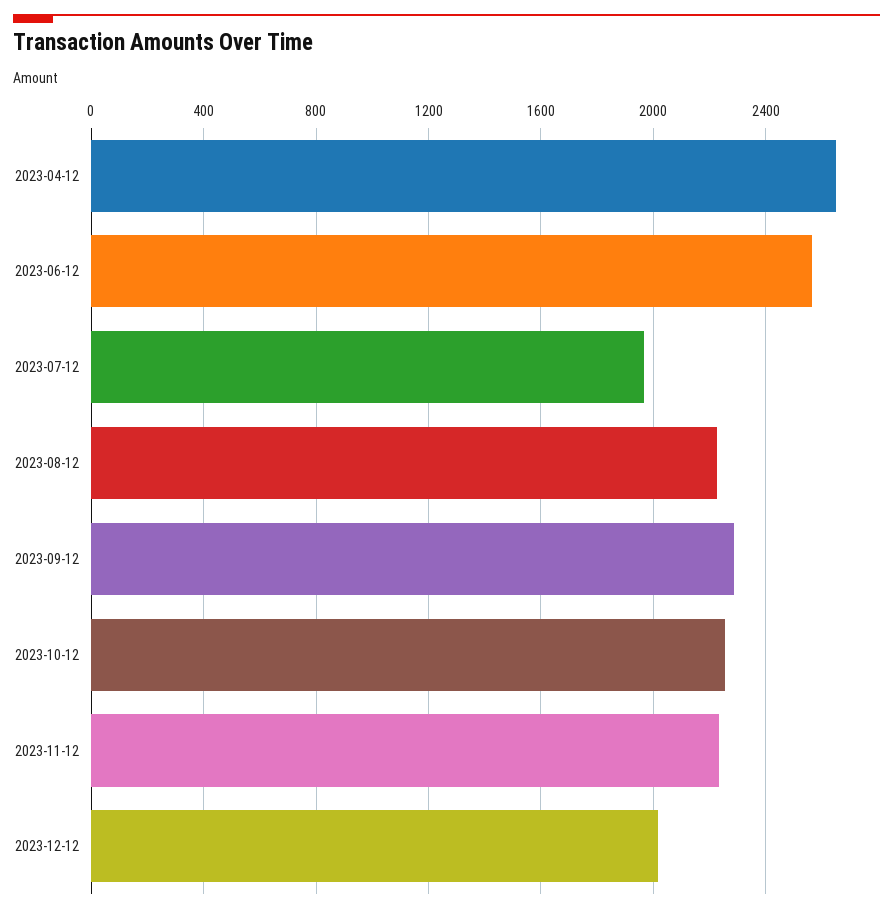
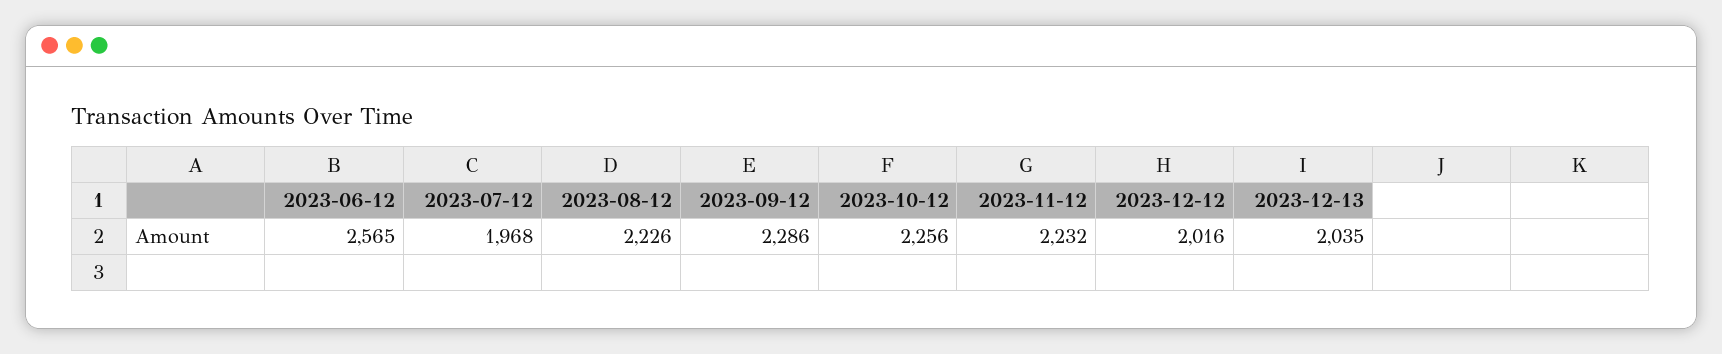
2023-04-12: 2650 -> none
2023-12-13: none -> 2035

